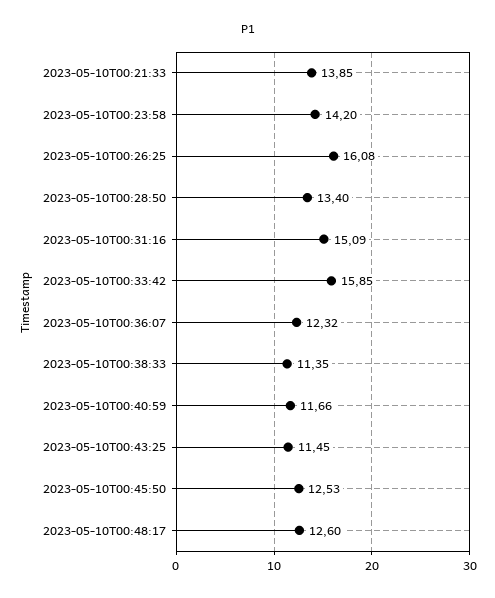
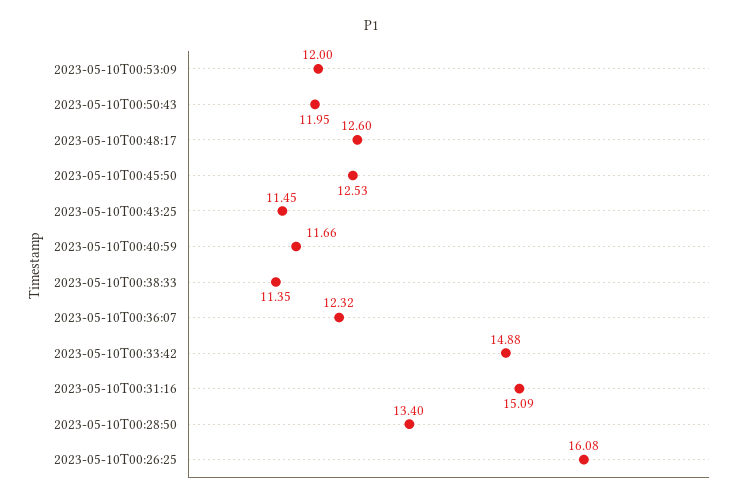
2023-05-10T00:21:33: 13.85 -> none
2023-05-10T00:23:58: 14.2 -> none
2023-05-10T00:33:42: 15.85 -> 14.88
2023-05-10T00:53:09: none -> 12
2023-05-10T00:50:43: none -> 11.95

